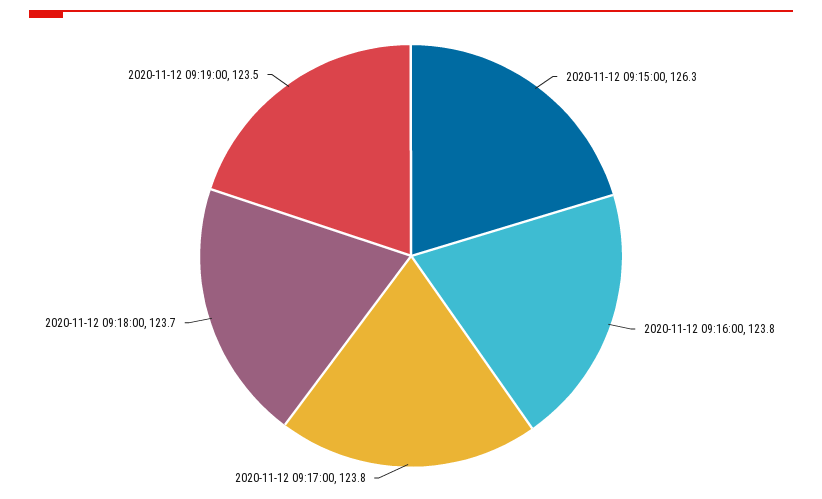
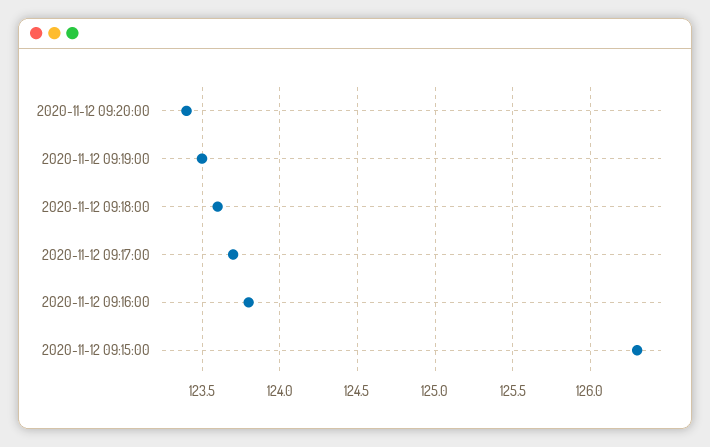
2020-11-12 09:17:00: 123.8 -> 123.7
2020-11-12 09:18:00: 123.7 -> 123.6
2020-11-12 09:20:00: none -> 123.4

